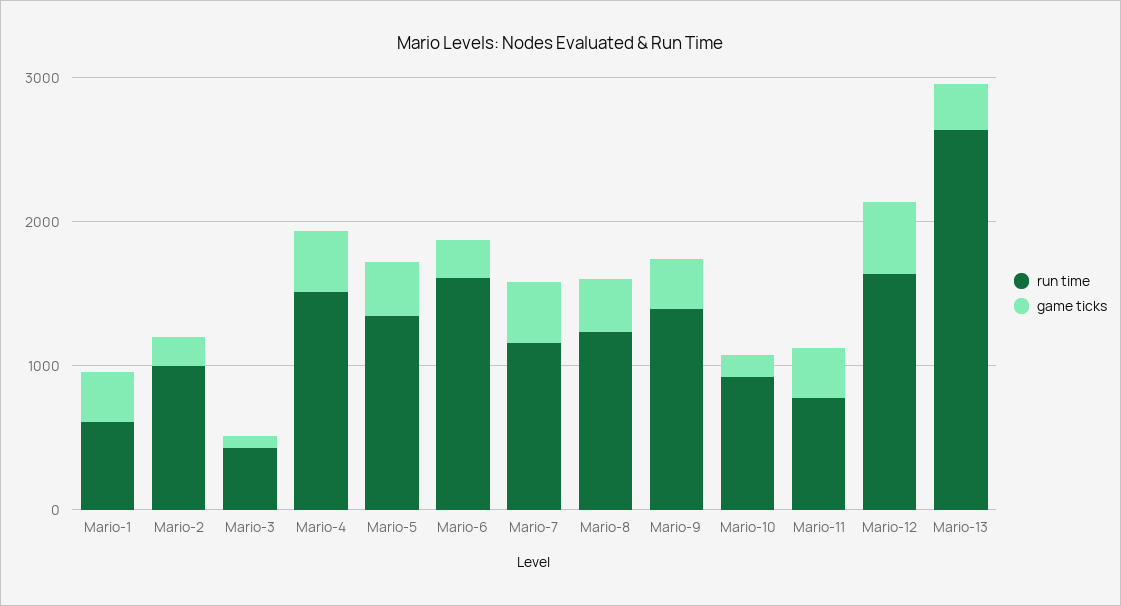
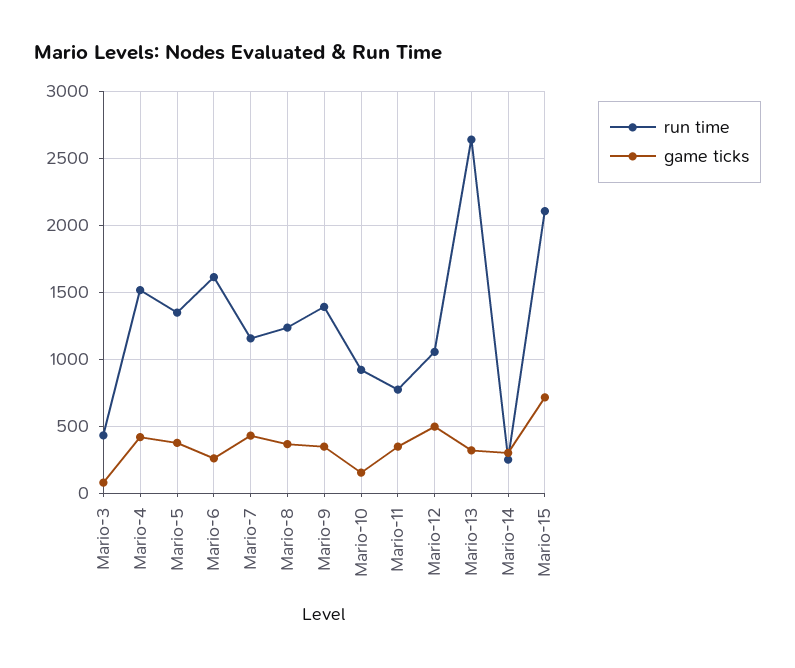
run time, Mario-1: 600 -> none
game ticks, Mario-1: 400 -> none
run time, Mario-2: 1000 -> none
game ticks, Mario-2: 200 -> none
run time, Mario-12: 1600 -> 1050
run time, Mario-14: none -> 250
game ticks, Mario-14: none -> 300
run time, Mario-15: none -> 2100
game ticks, Mario-15: none -> 700

